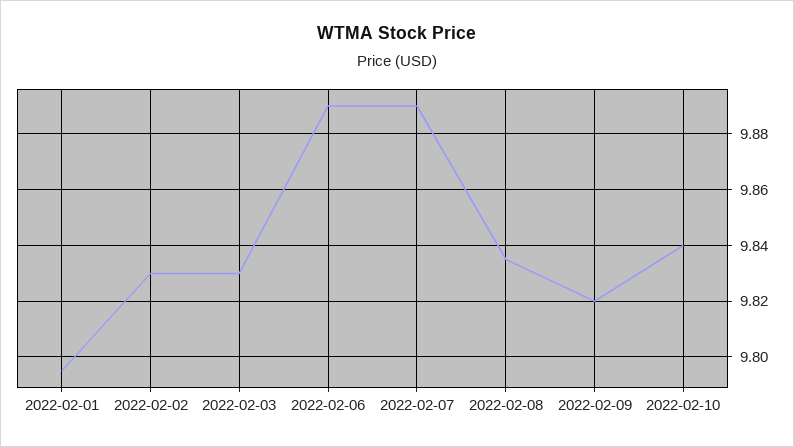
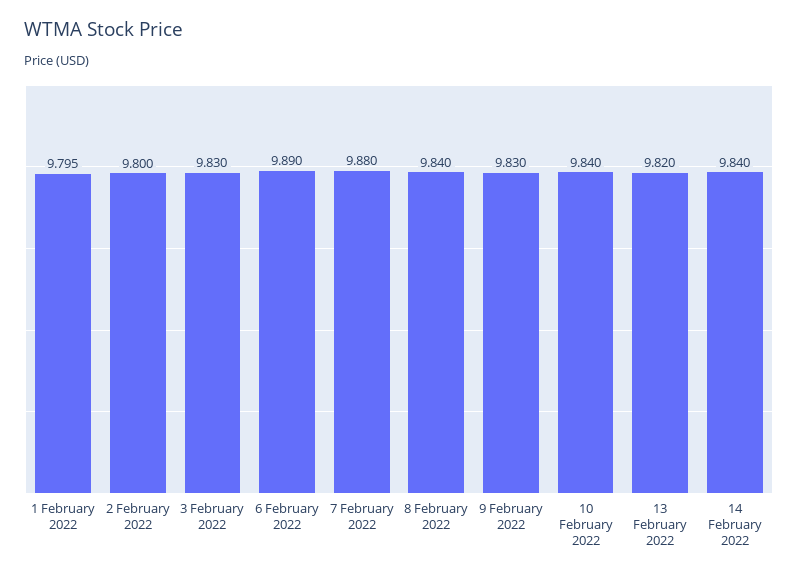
2022-02-02: 9.83 -> 9.8
2022-02-07: 9.89 -> 9.88
2022-02-08: 9.835 -> 9.84
2022-02-09: 9.82 -> 9.83
13 February 2022: none -> 9.82
14 February 2022: none -> 9.84

